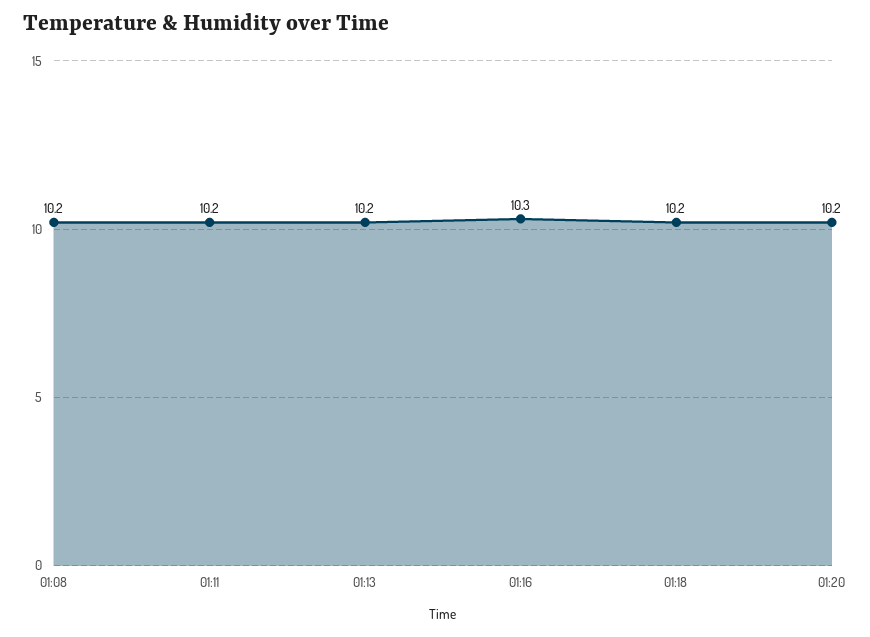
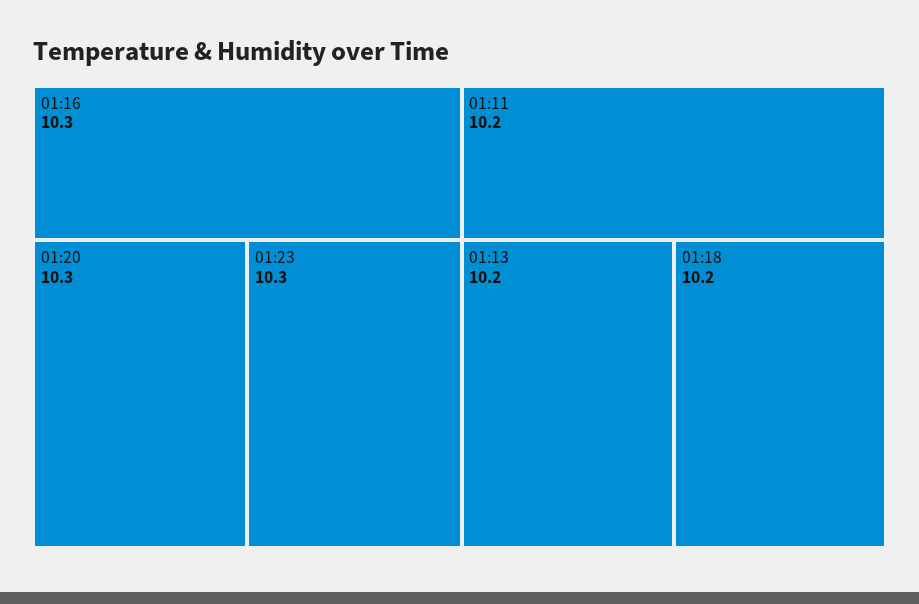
01:08: 10.2 -> none
01:20: 10.2 -> 10.3
01:23: none -> 10.3

